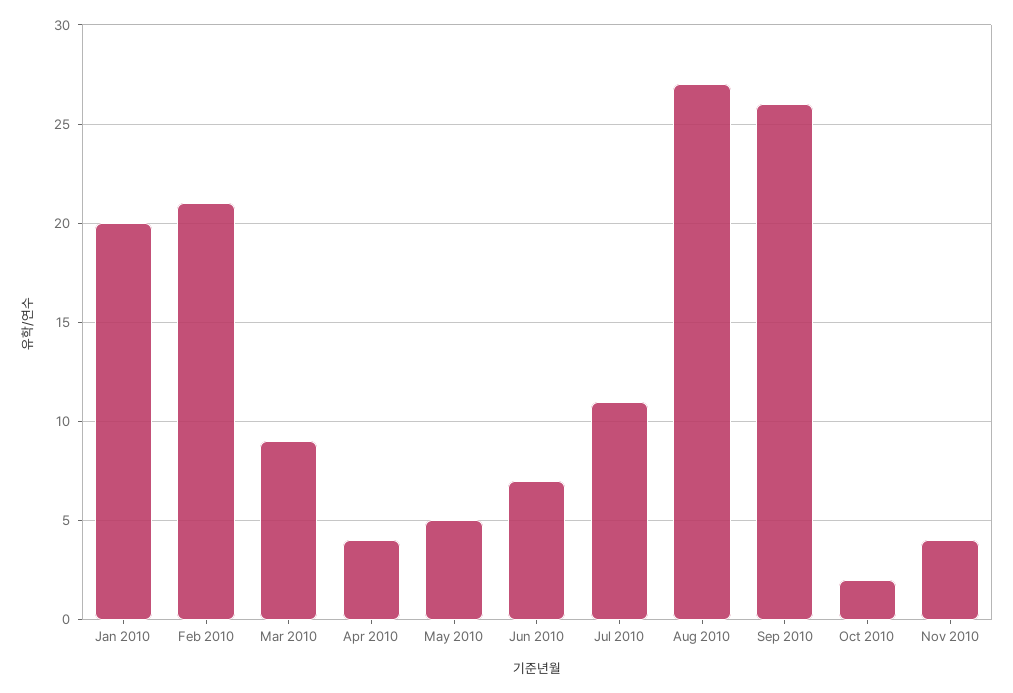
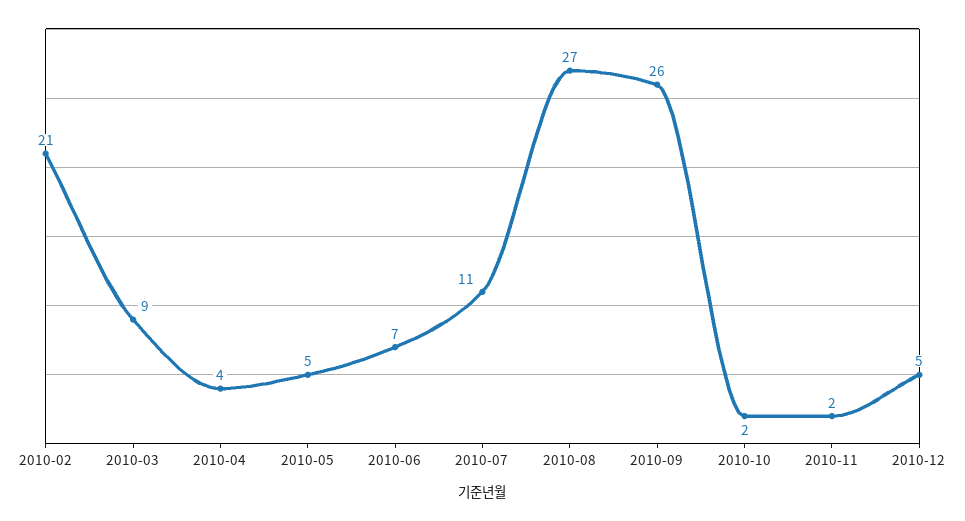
Jan 2010: 20 -> none
Nov 2010: 4 -> 2
2010-12: none -> 5

